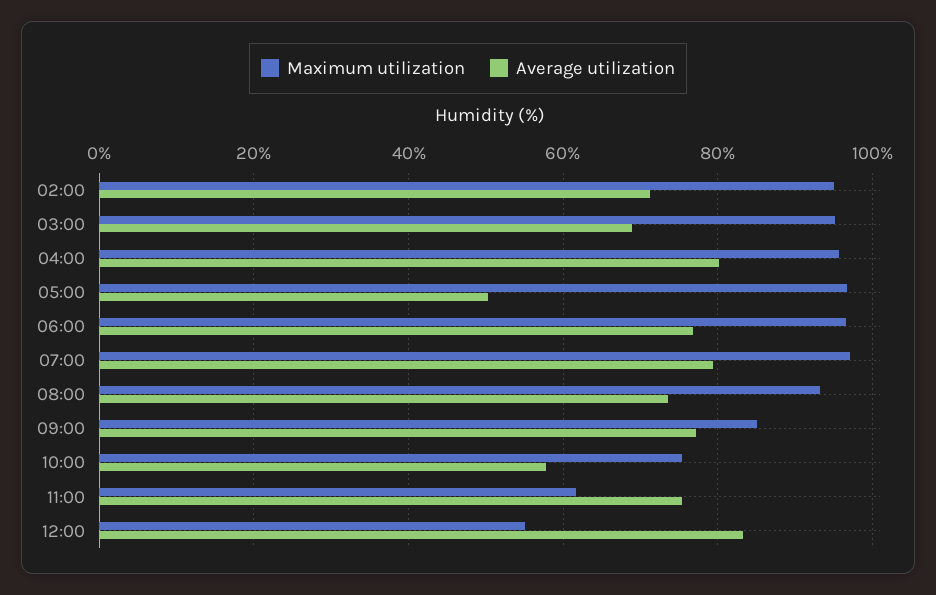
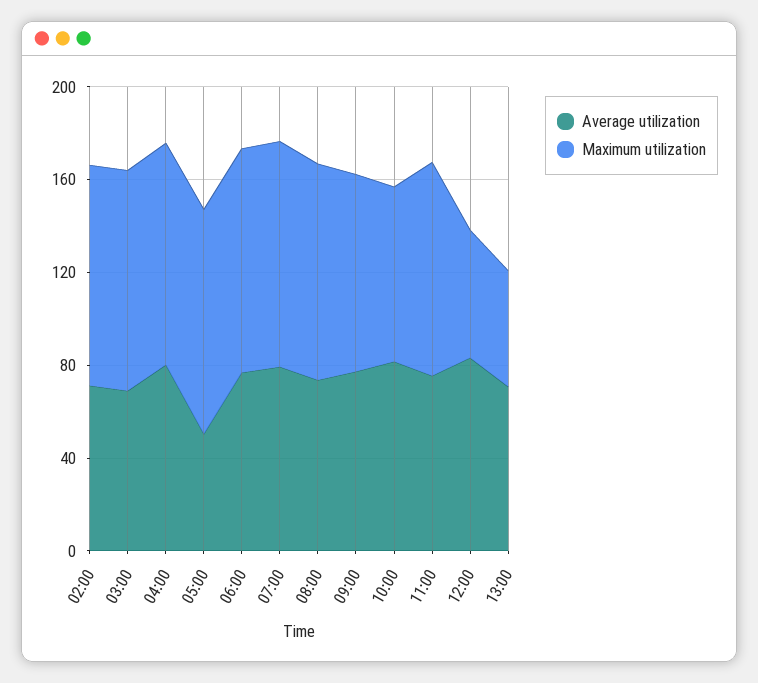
Average utilization, 10:00: 58 -> 80
Maximum utilization, 11:00: 62 -> 90
Average utilization, 13:00: none -> 70
Maximum utilization, 13:00: none -> 50

